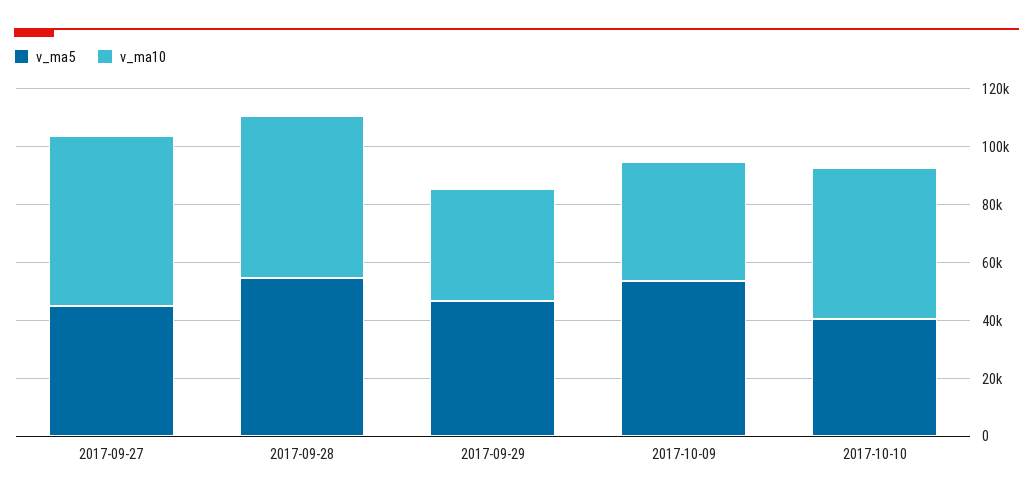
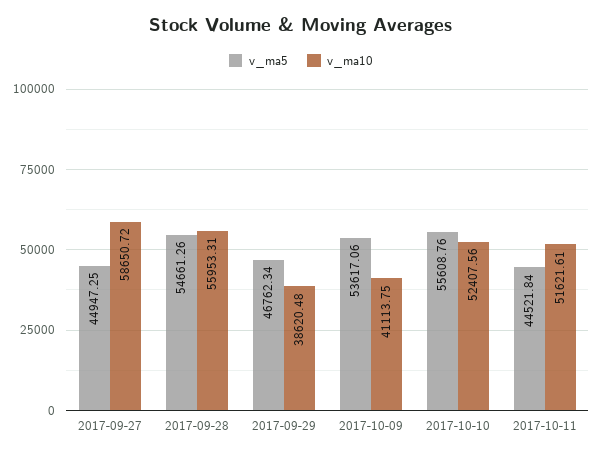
v_ma5, 2017-10-10: 40000 -> 55608.76
v_ma5, 2017-10-11: none -> 44521.84
v_ma10, 2017-10-11: none -> 51621.61

